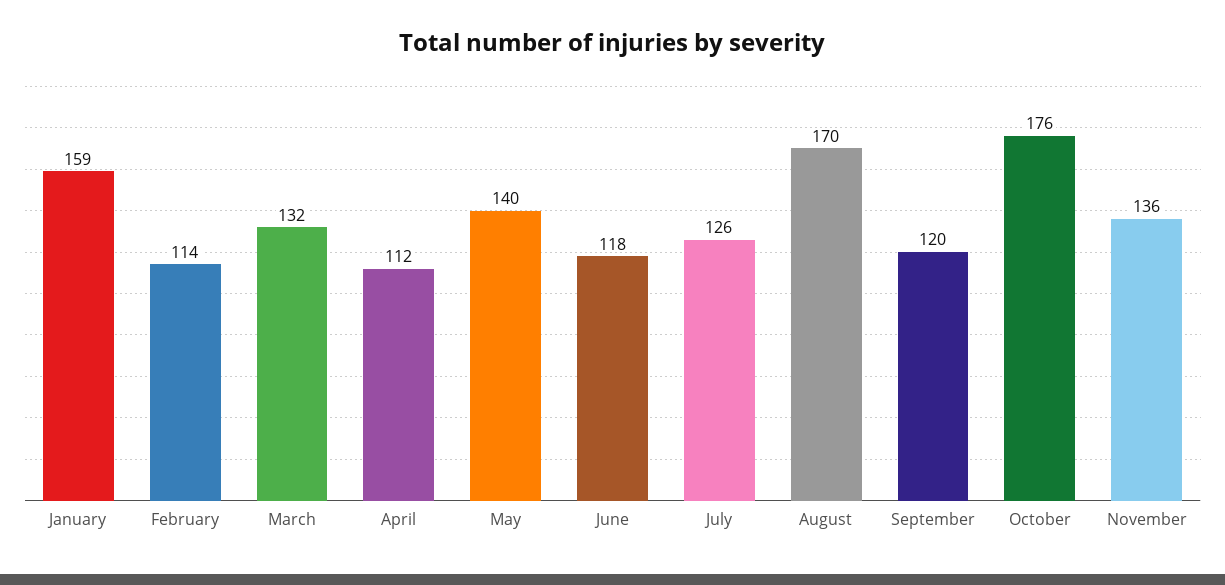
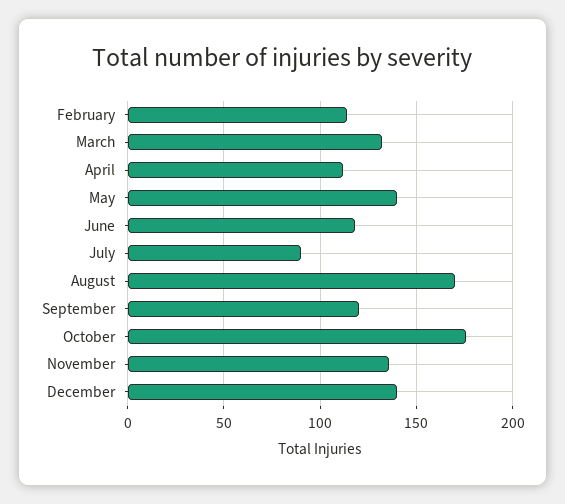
January: 159 -> none
July: 126 -> 90
December: none -> 140

